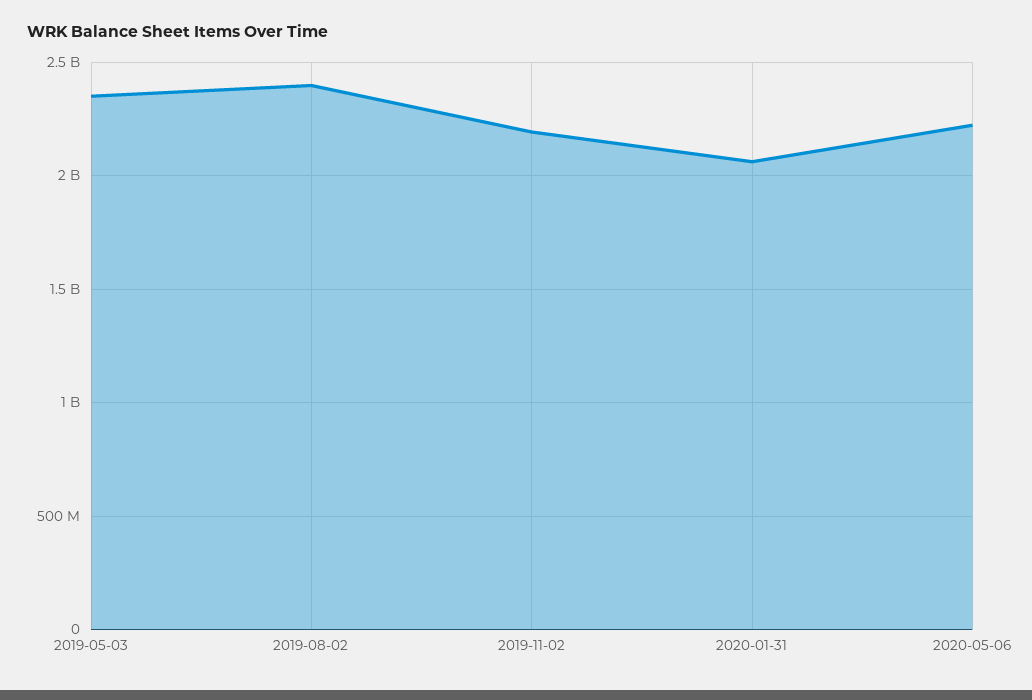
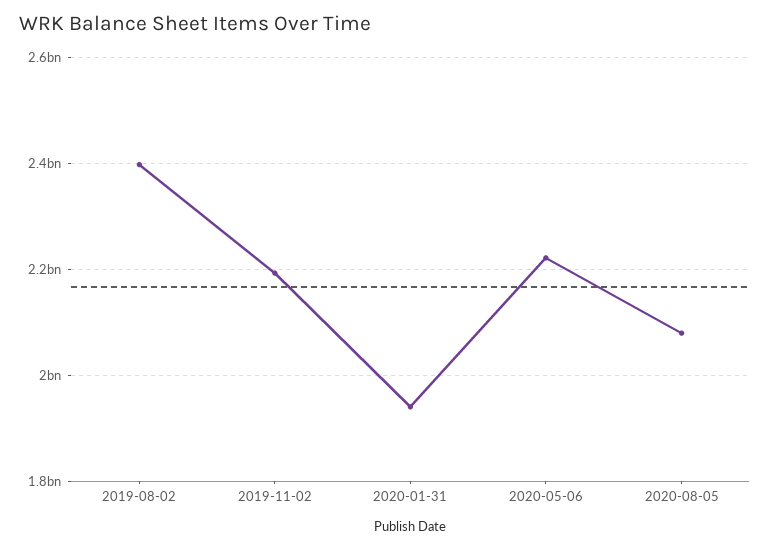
2019-05-03: 2350000000 -> none
2020-01-31: 2050000000 -> 1940000000
2020-08-05: none -> 2080000000

